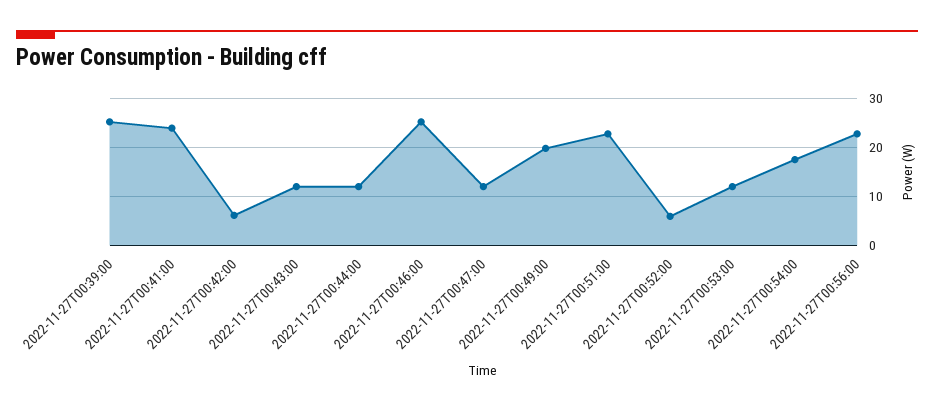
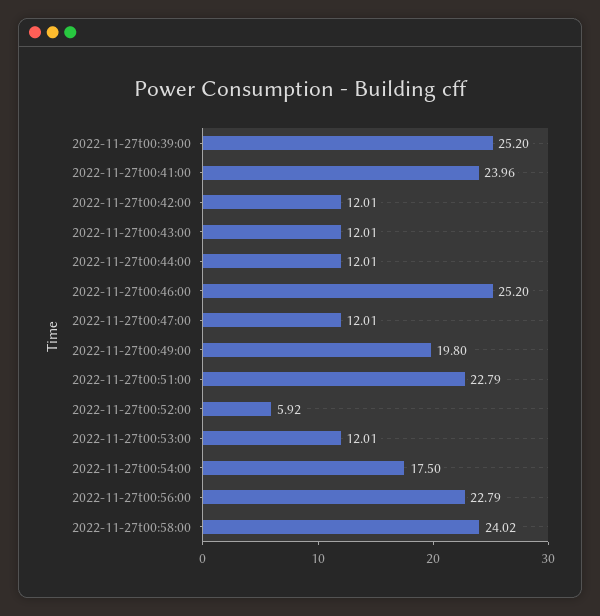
2022-11-27T00:42:00: 6 -> 12.01
2022-11-27t00:58:00: none -> 24.02

